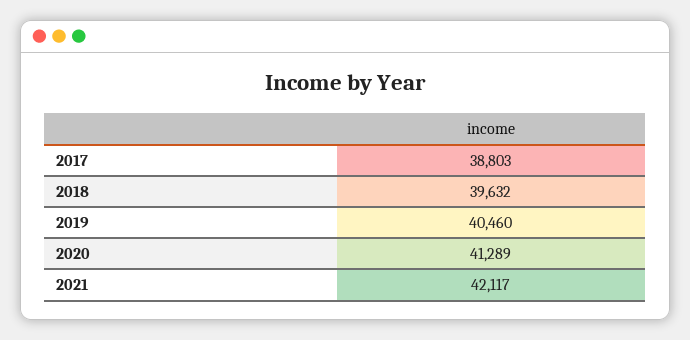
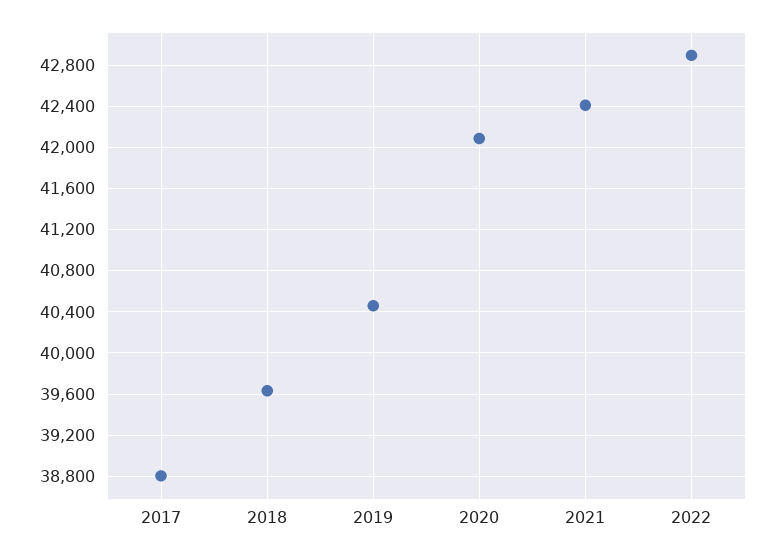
2020: 41289 -> 42100
2021: 42117 -> 42400
2022: none -> 42900

